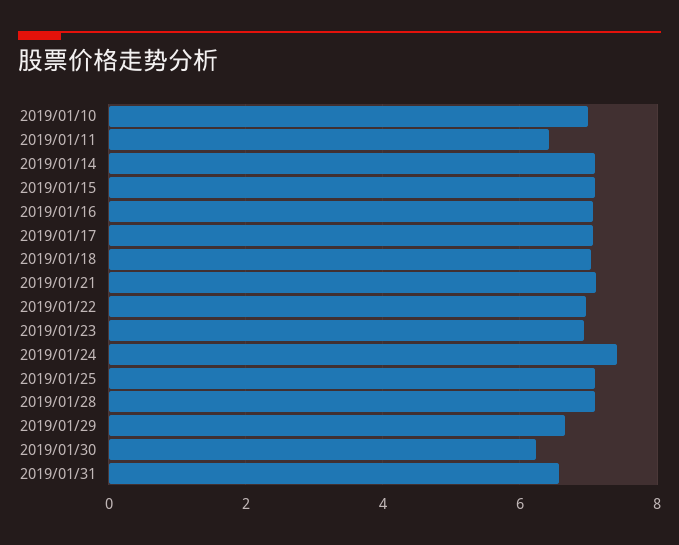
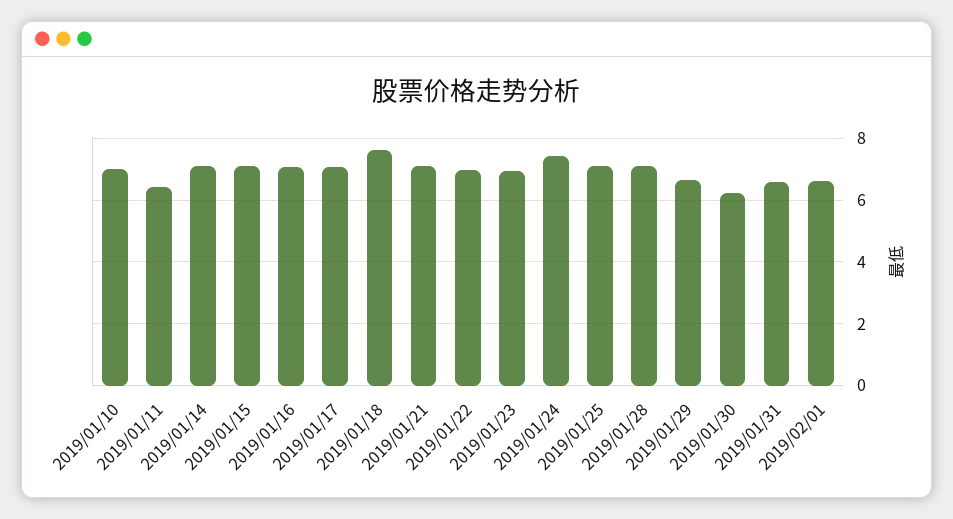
2019/01/18: 7 -> 7.6
2019/02/01: none -> 6.6

